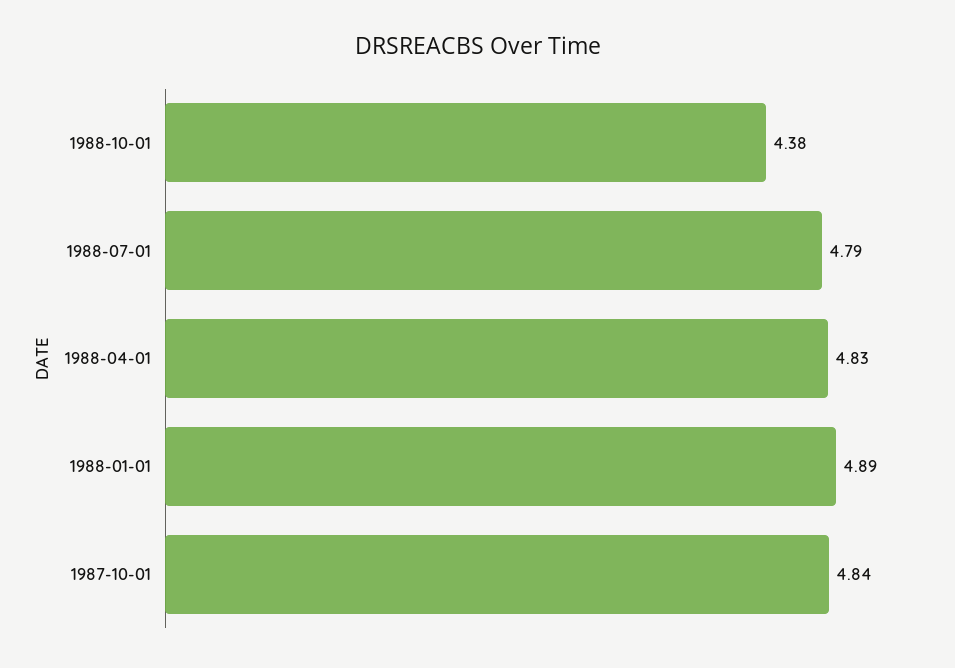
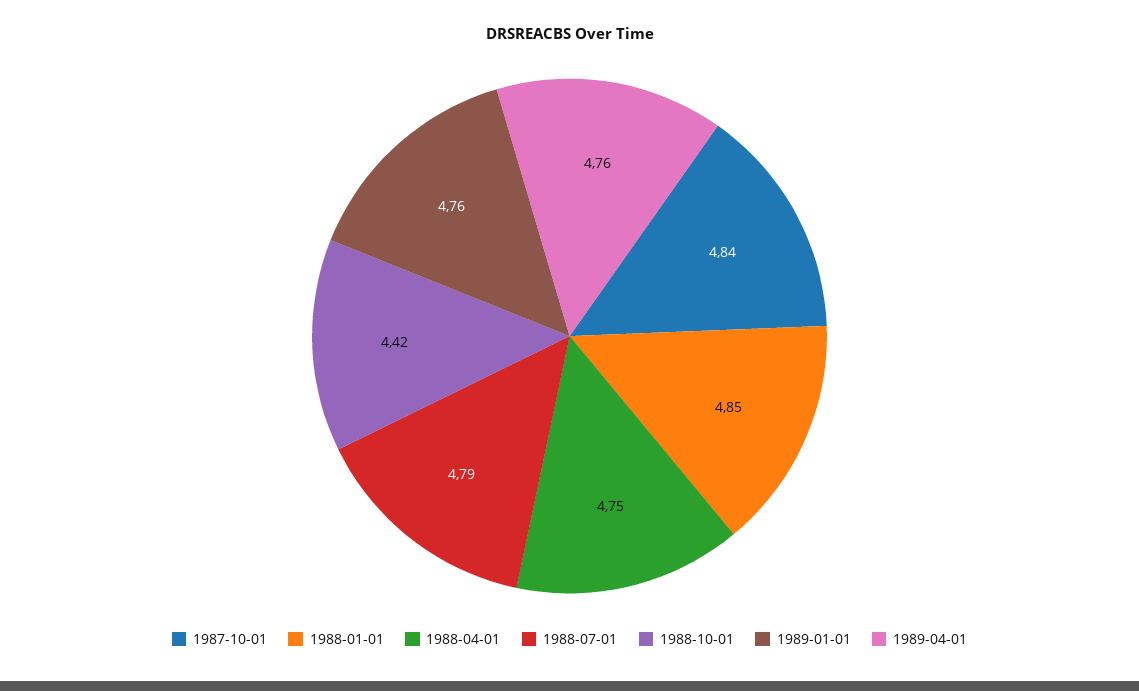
1988-10-01: 4.38 -> 4.42
1988-04-01: 4.83 -> 4.75
1988-01-01: 4.89 -> 4.85
1989-01-01: none -> 4.76
1989-04-01: none -> 4.76

